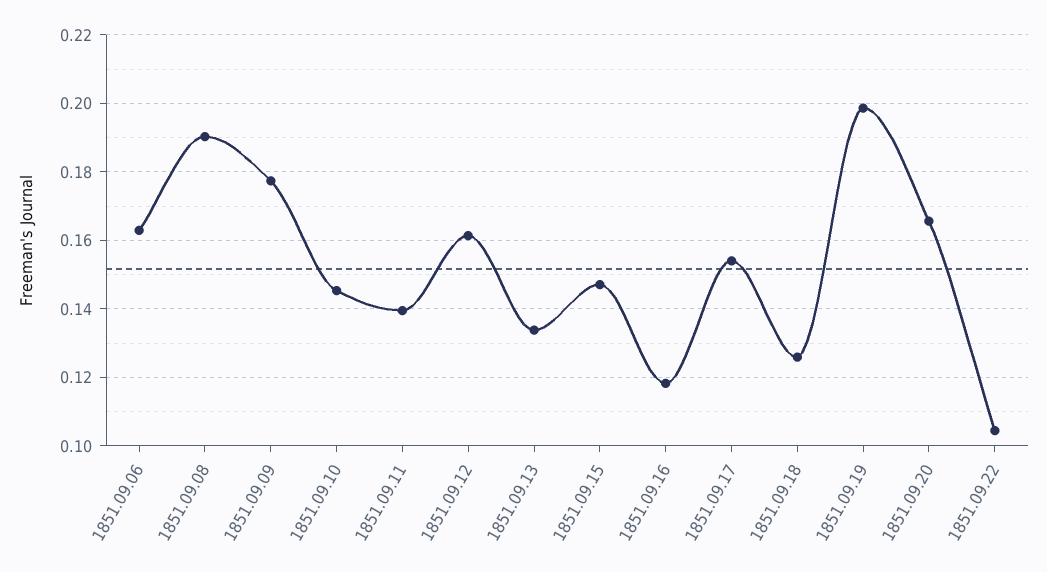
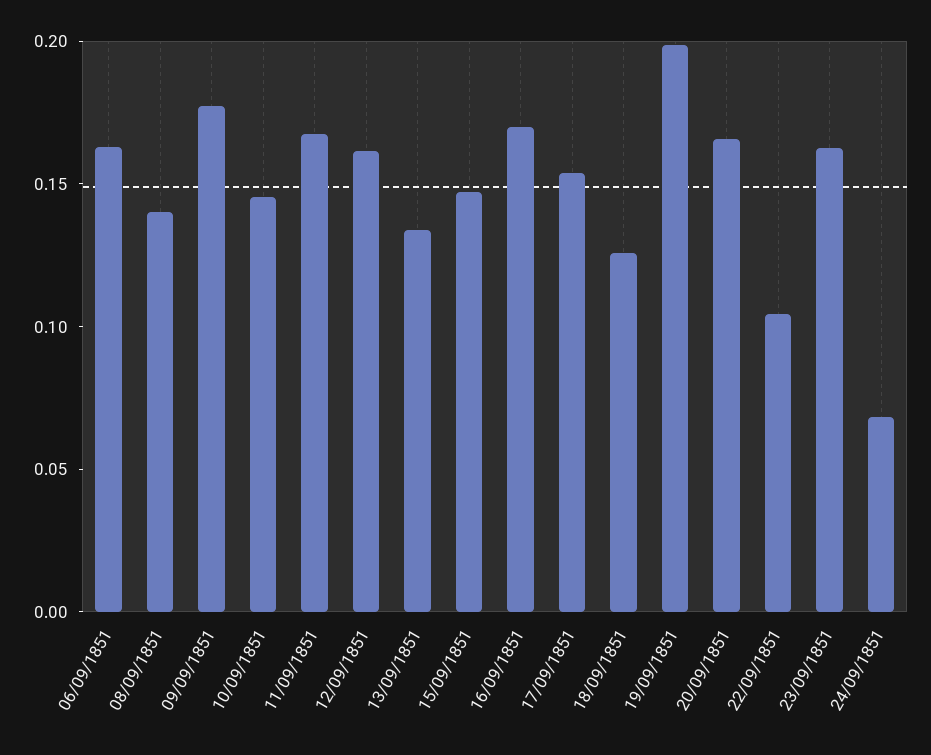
1851.09.08: 0.19 -> 0.14
1851.09.11: 0.14 -> 0.17
1851.09.16: 0.118 -> 0.17
23/09/1851: none -> 0.16
24/09/1851: none -> 0.07

